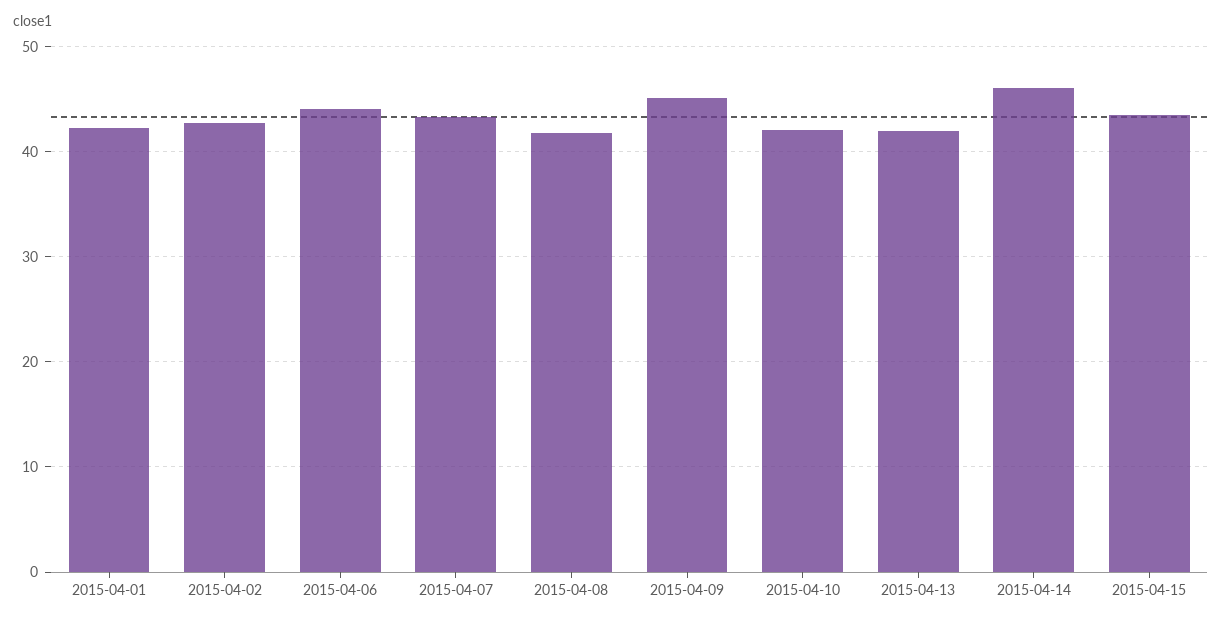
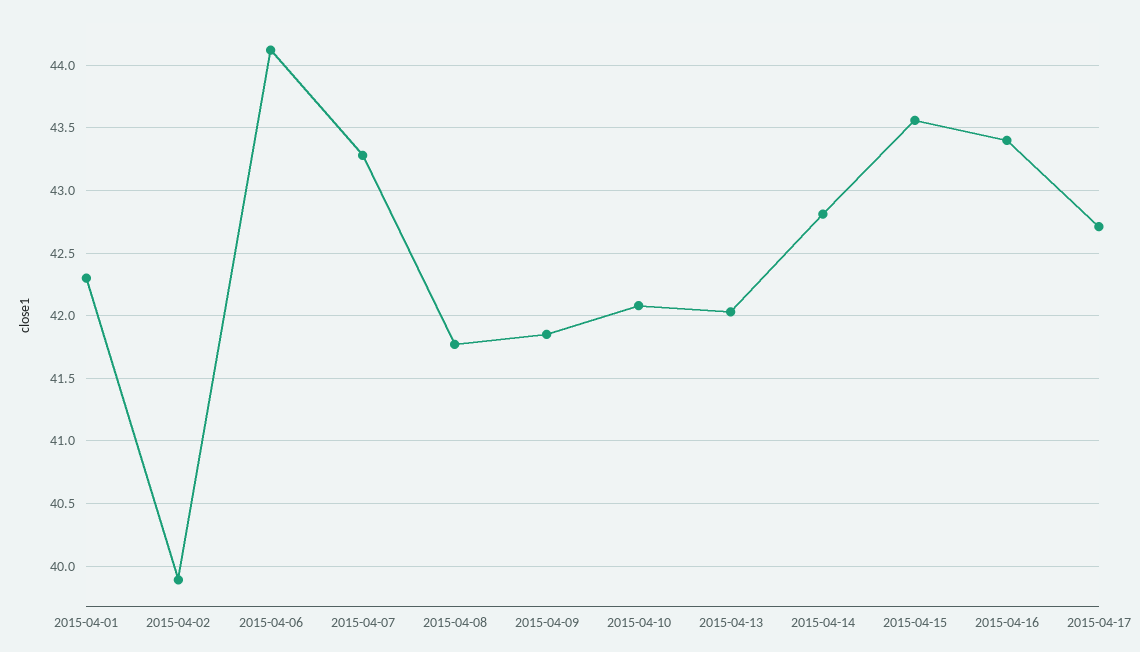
2015-04-02: 43 -> 39.9
2015-04-09: 45 -> 41.85
2015-04-14: 46 -> 42.8
2015-04-16: none -> 43.4
2015-04-17: none -> 42.7

